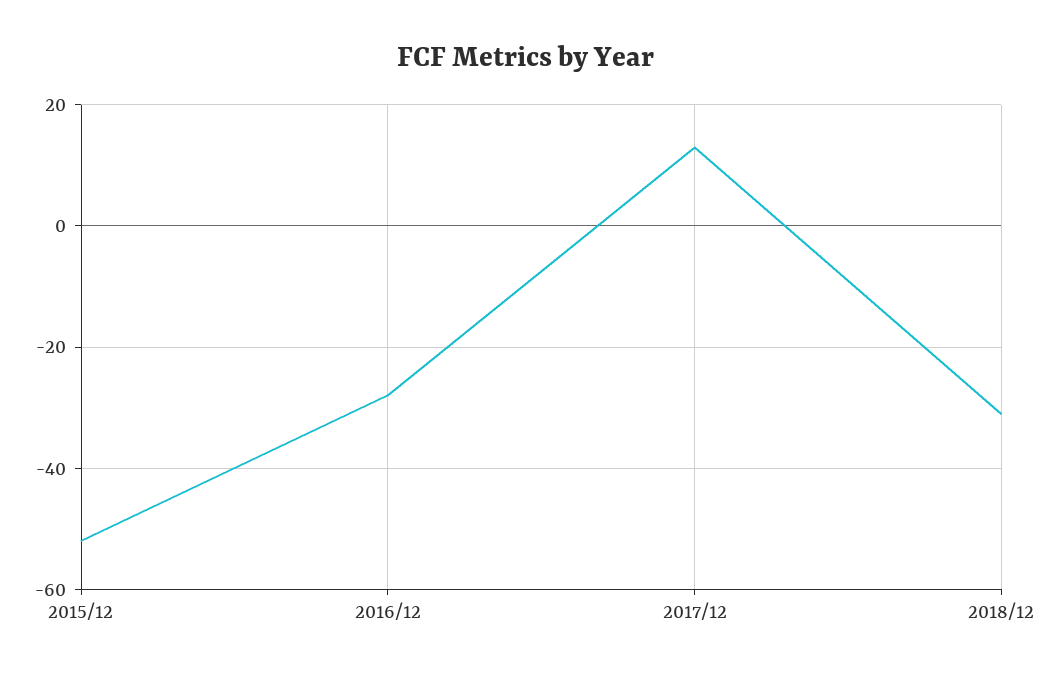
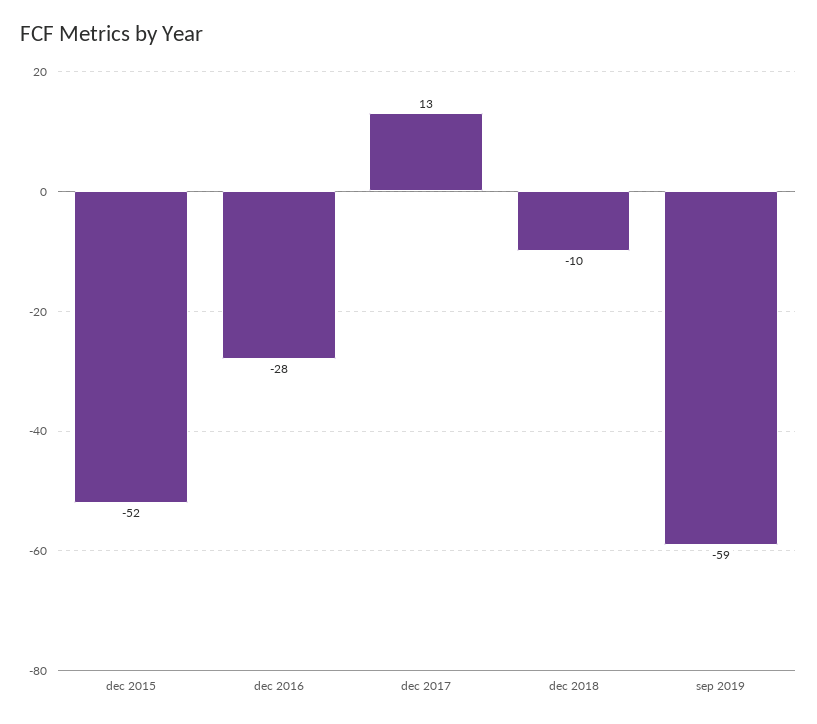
2018/12: -30 -> -10
sep 2019: none -> -59

